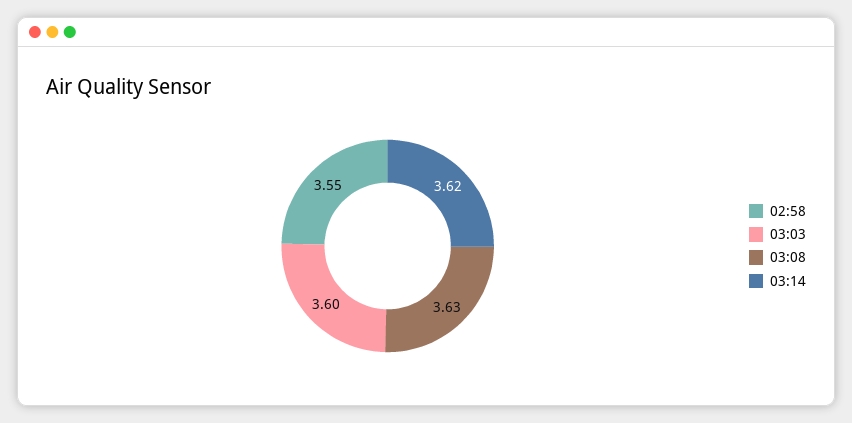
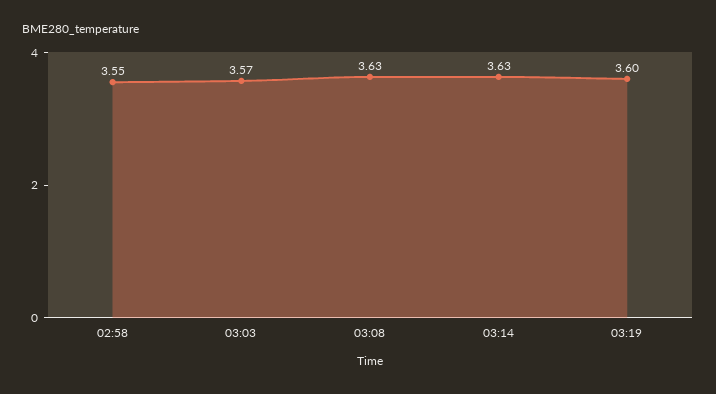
03:03: 3.6 -> 3.57
03:14: 3.62 -> 3.63
03:19: none -> 3.6

